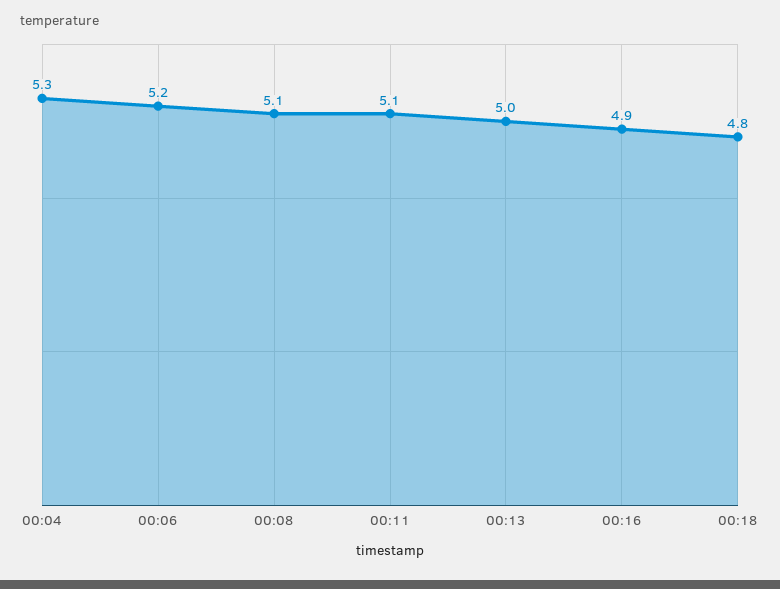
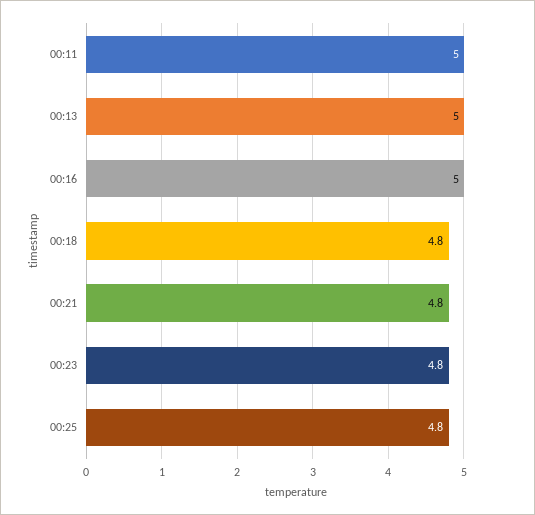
00:04: 5.3 -> none
00:06: 5.2 -> none
00:08: 5.1 -> none
00:11: 5.1 -> 5
00:16: 4.9 -> 5
00:21: none -> 4.8
00:23: none -> 4.8
00:25: none -> 4.8

